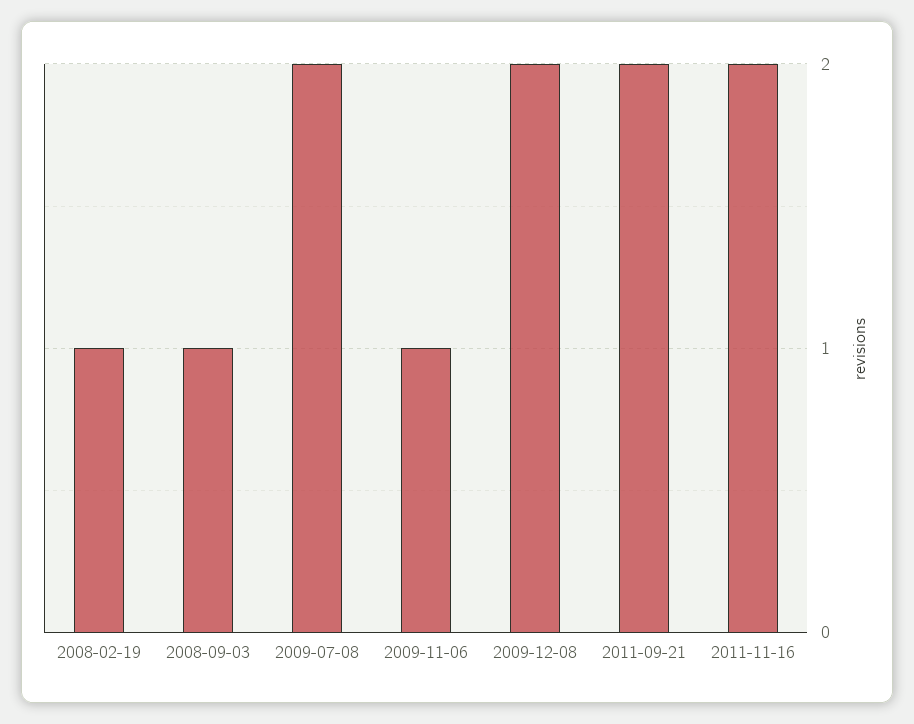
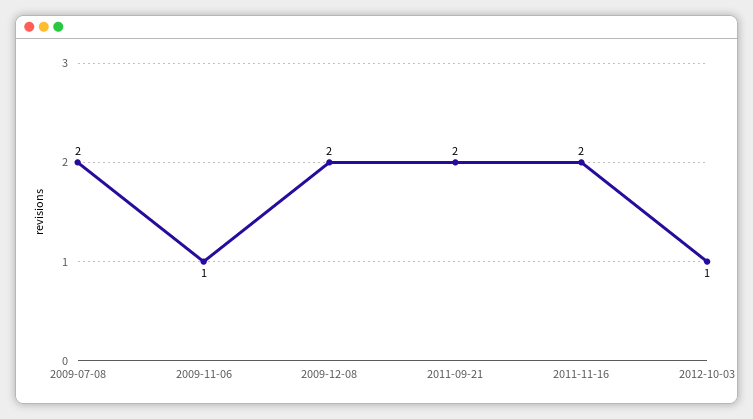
2008-02-19: 1 -> none
2008-09-03: 1 -> none
2012-10-03: none -> 1

